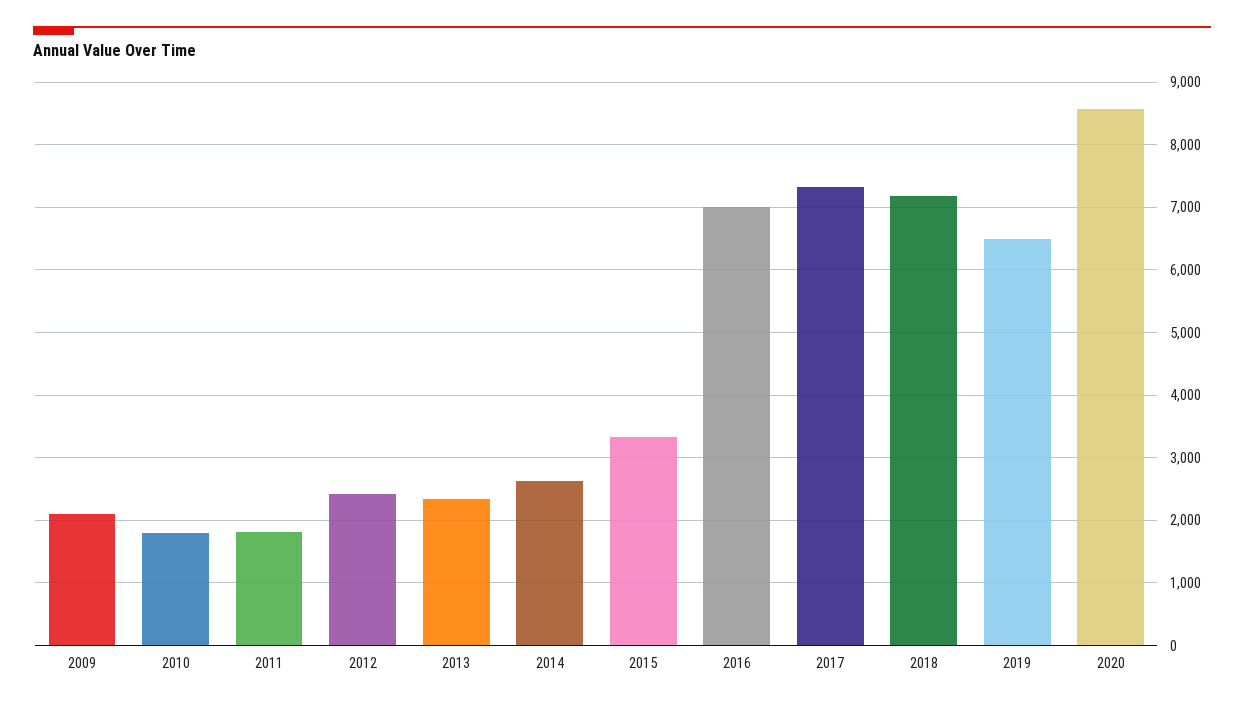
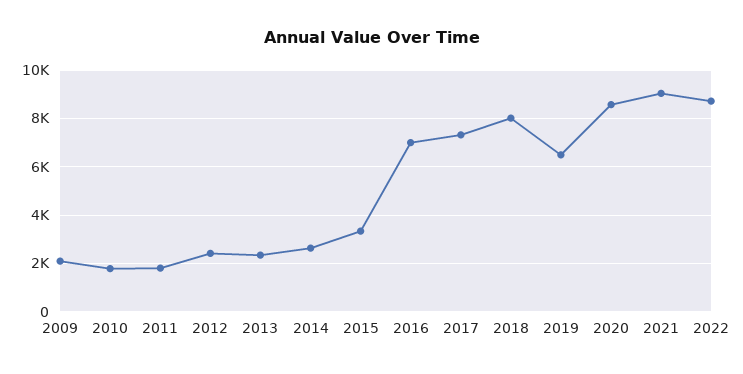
2018: 7200 -> 8000
2021: none -> 9000
2022: none -> 8750

